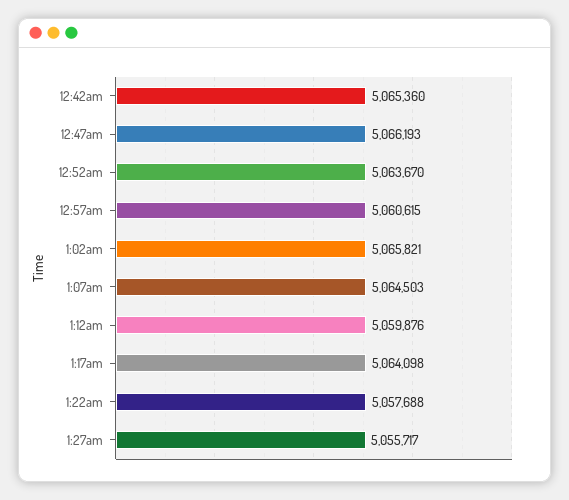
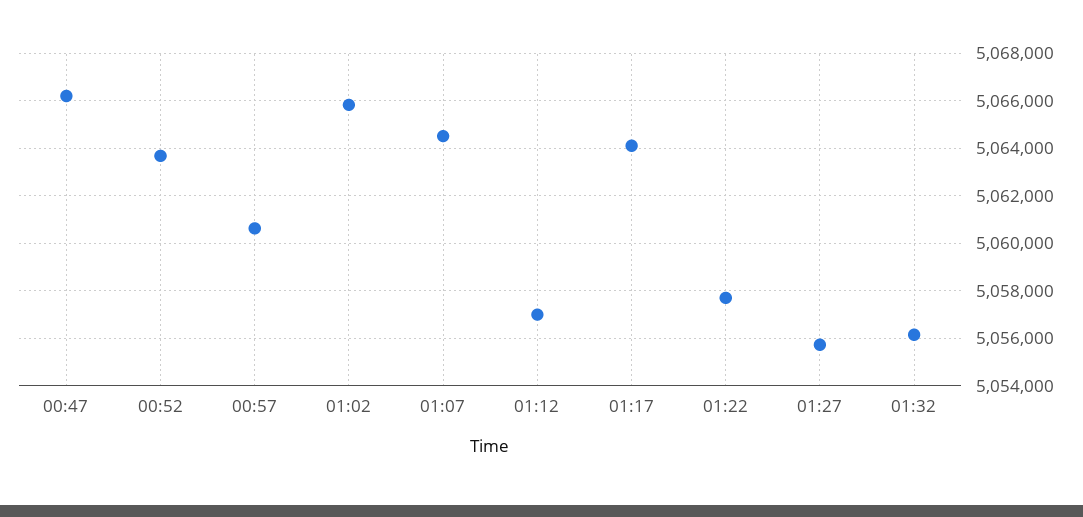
12:42am: 5065360 -> none
1:12am: 5059876 -> 5057000
01:32: none -> 5056000

